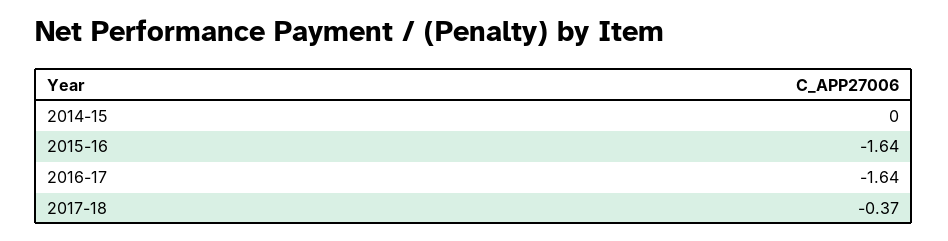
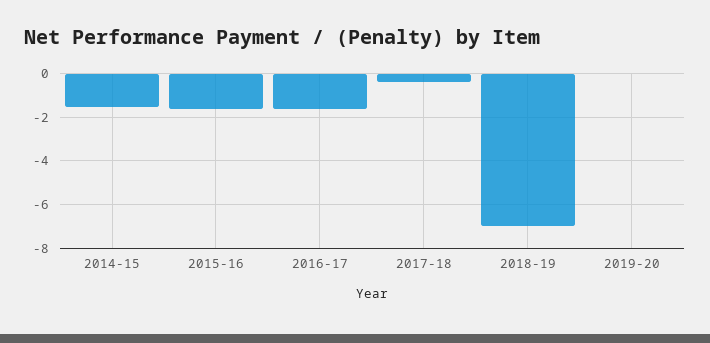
2014-15: 0 -> -1.5
2018-19: none -> -7
2019-20: none -> 0

